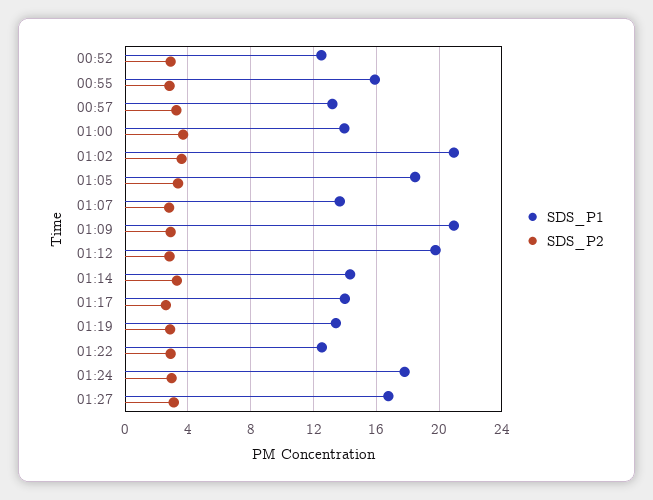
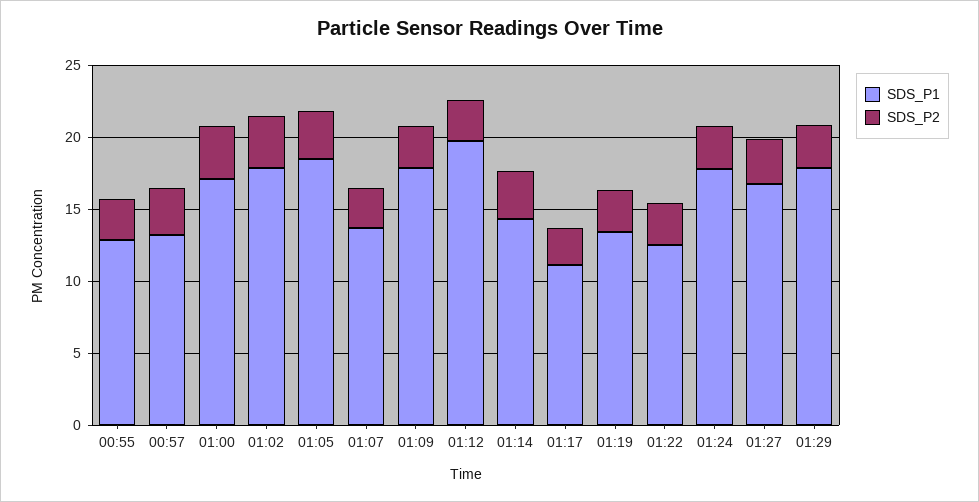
SDS_P1, 00:52: 12.5 -> none
SDS_P2, 00:52: 3 -> none
SDS_P1, 00:55: 16 -> 13
SDS_P1, 01:00: 14 -> 17
SDS_P1, 01:02: 21 -> 18
SDS_P1, 01:09: 21 -> 18
SDS_P1, 01:17: 14 -> 11
SDS_P1, 01:29: none -> 18
SDS_P2, 01:29: none -> 3

